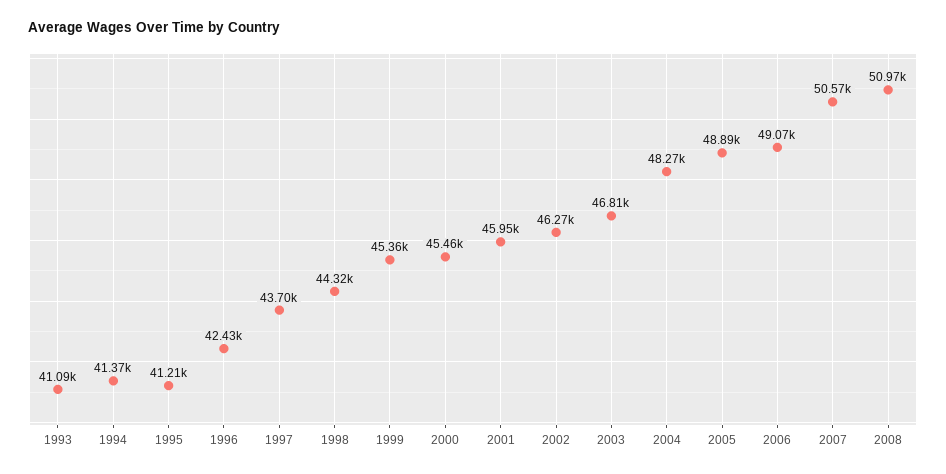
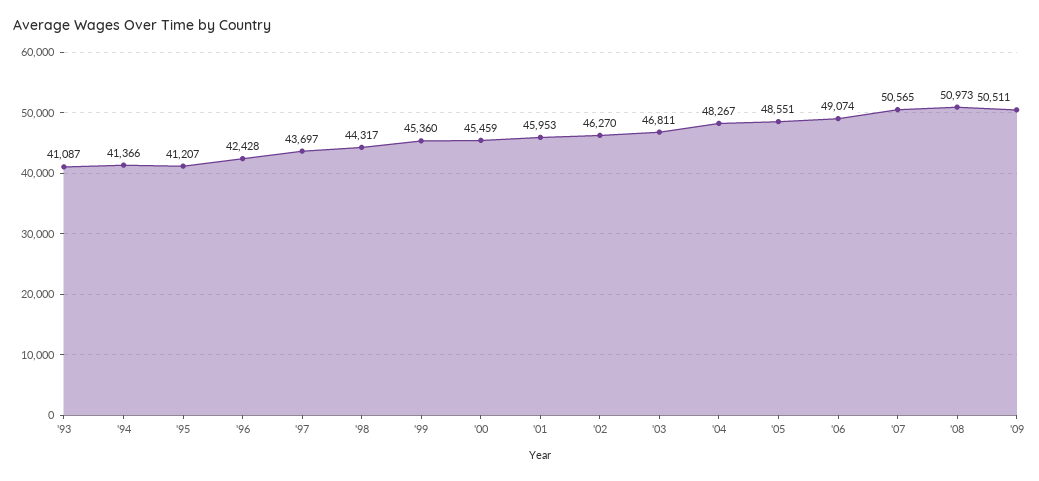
2005: 48890 -> 48551
'09: none -> 50511

